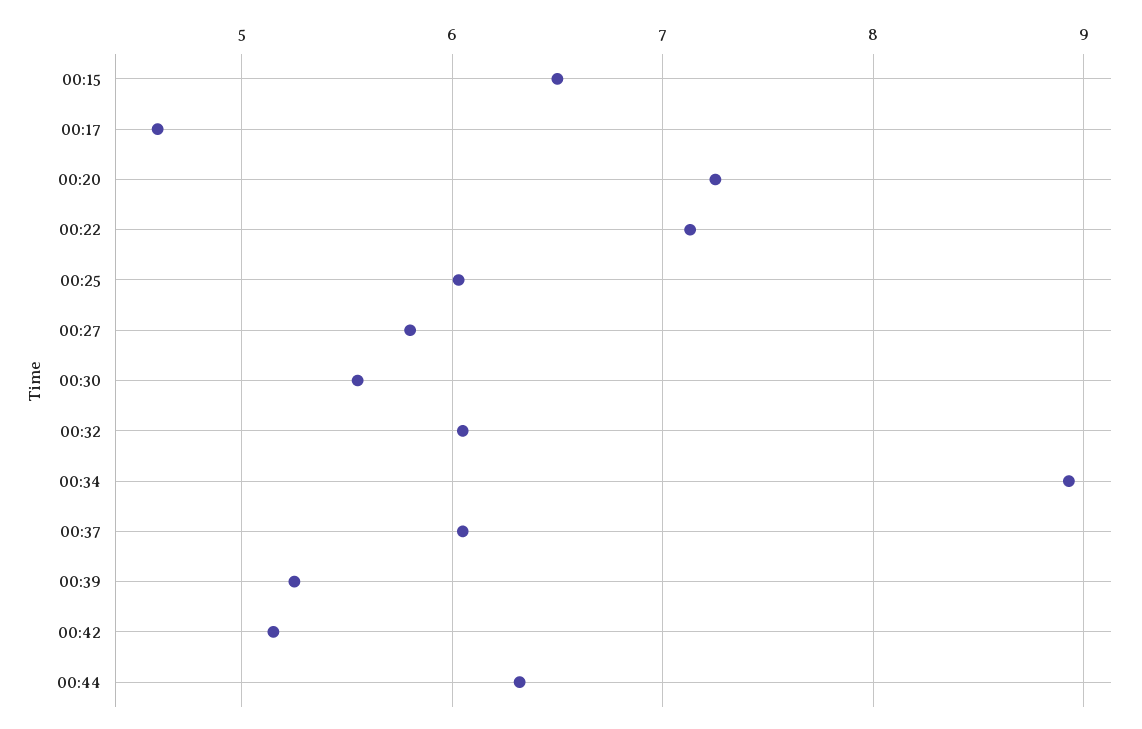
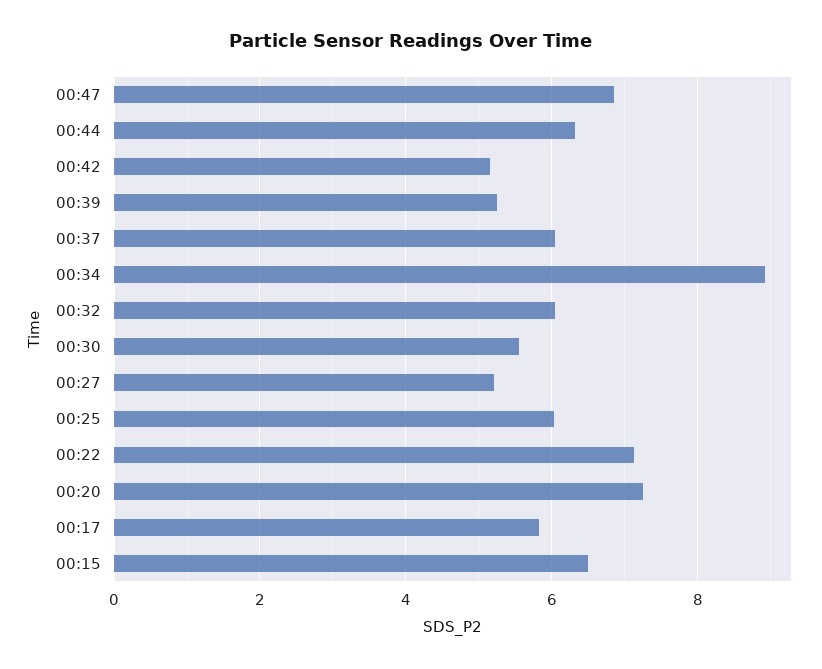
00:17: 4.6 -> 5.8
00:27: 5.8 -> 5.2
00:47: none -> 6.8

